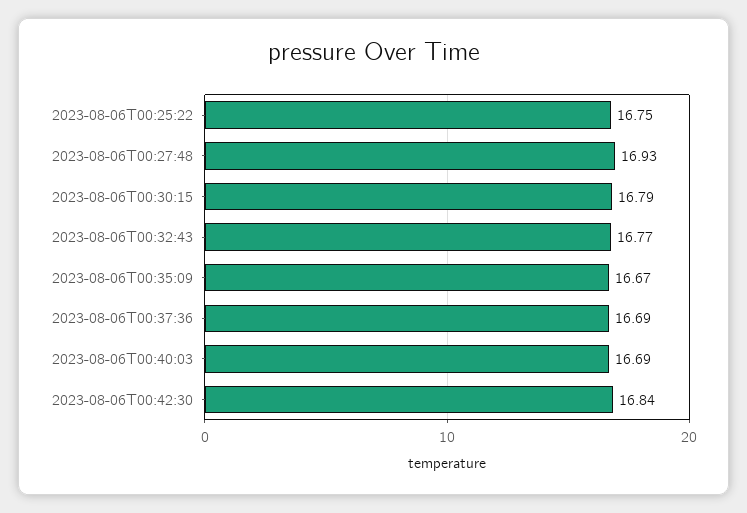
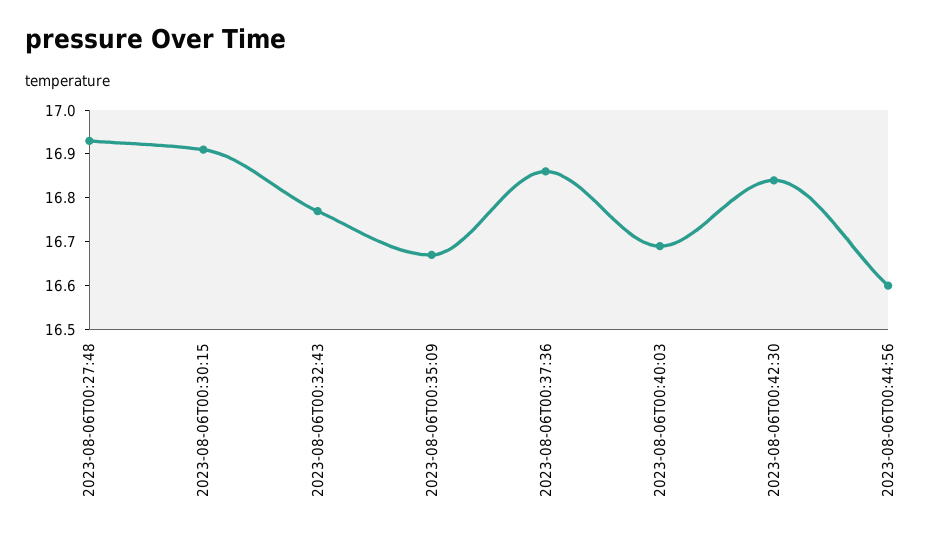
2023-08-06T00:25:22: 16.75 -> none
2023-08-06T00:30:15: 16.79 -> 16.9
2023-08-06T00:37:36: 16.69 -> 16.85
2023-08-06T00:44:56: none -> 16.6

